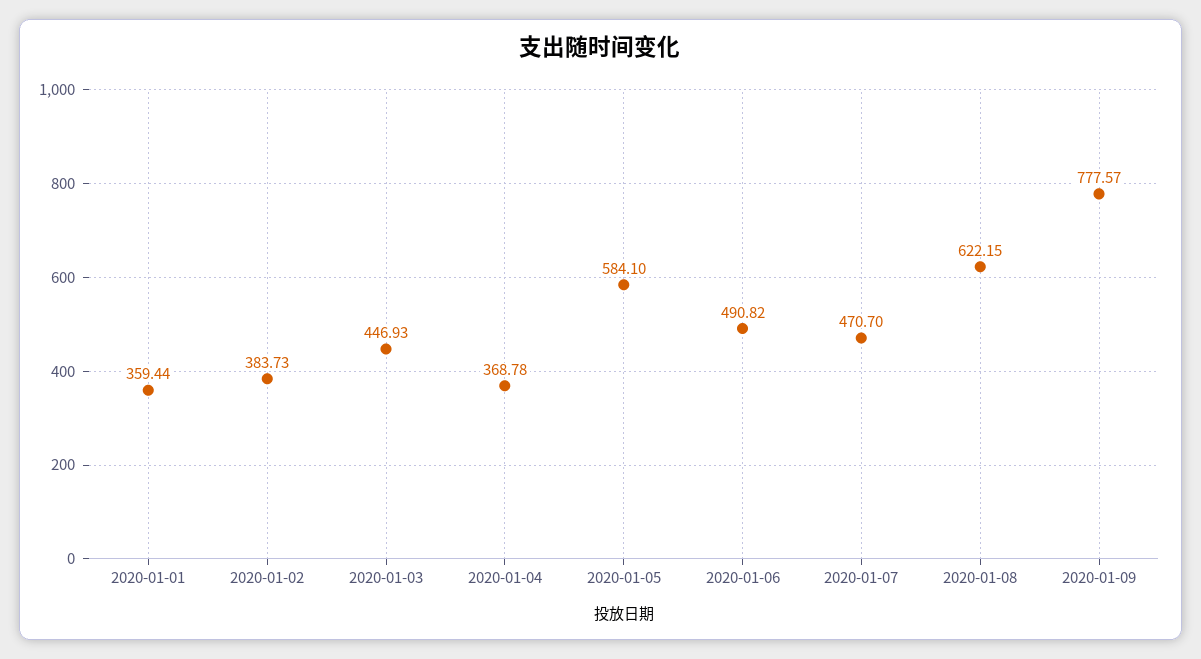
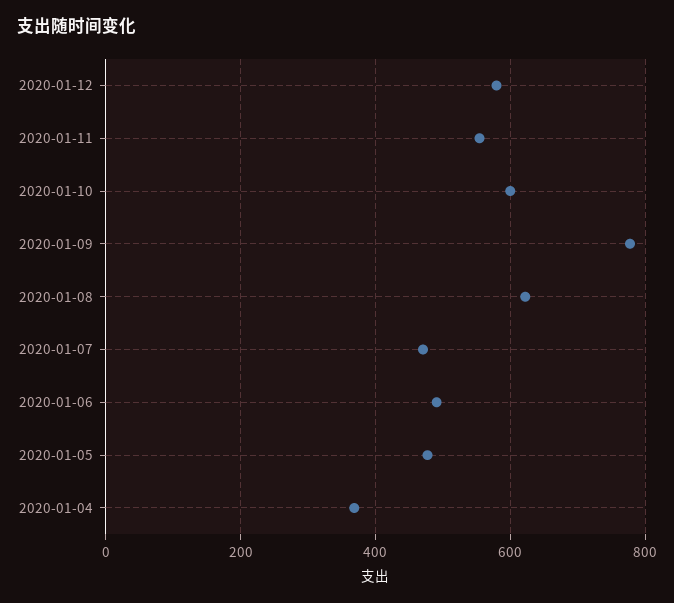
2020-01-01: 359.44 -> none
2020-01-02: 383.73 -> none
2020-01-03: 446.93 -> none
2020-01-05: 584.1 -> 480
2020-01-12: none -> 580
2020-01-11: none -> 560
2020-01-10: none -> 600

